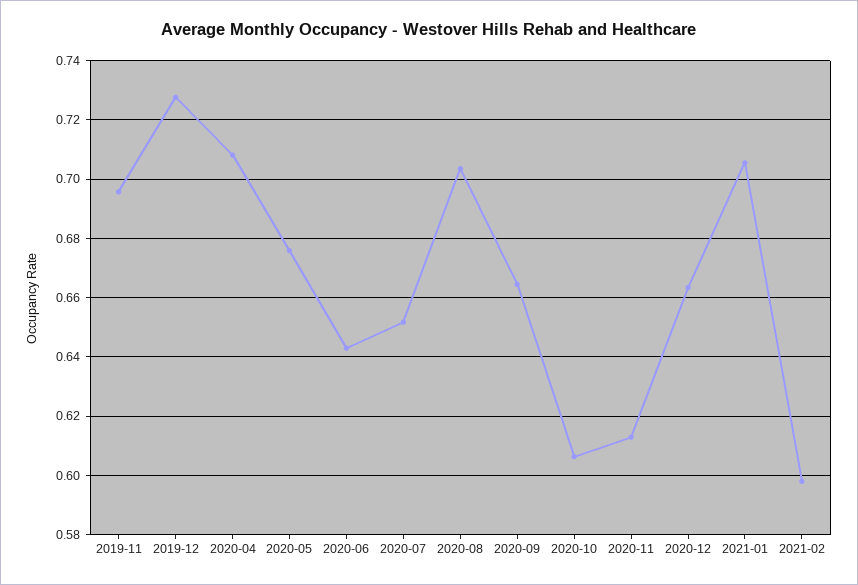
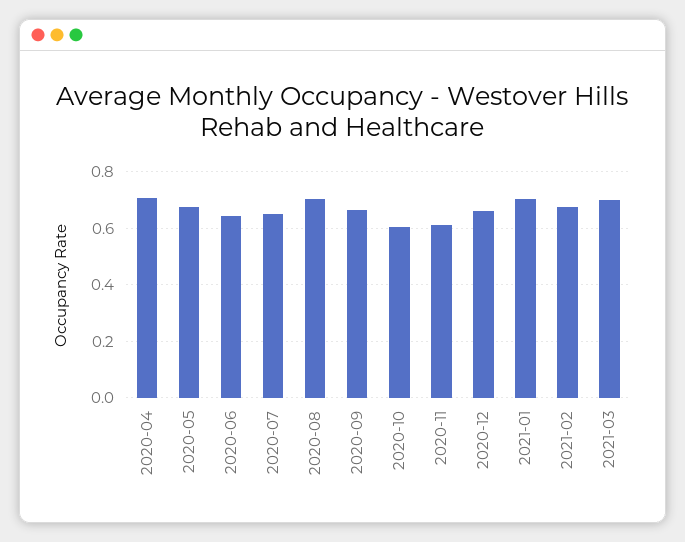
2019-11: 0.695 -> none
2019-12: 0.7275 -> none
2021-02: 0.5975 -> 0.675
2021-03: none -> 0.7

